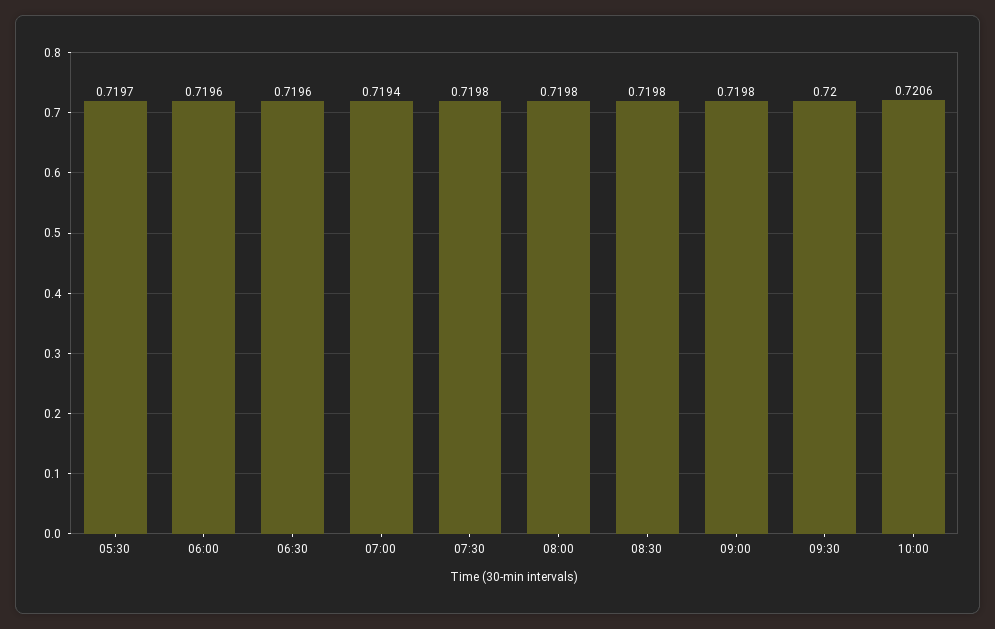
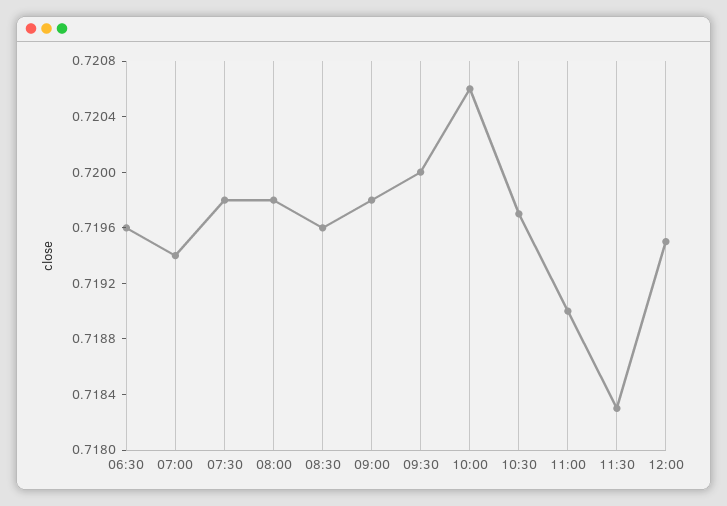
05:30: 0.7197 -> none
06:00: 0.7196 -> none
08:30: 0.7198 -> 0.7196
10:30: none -> 0.7197
11:00: none -> 0.719
11:30: none -> 0.7183
12:00: none -> 0.7195

